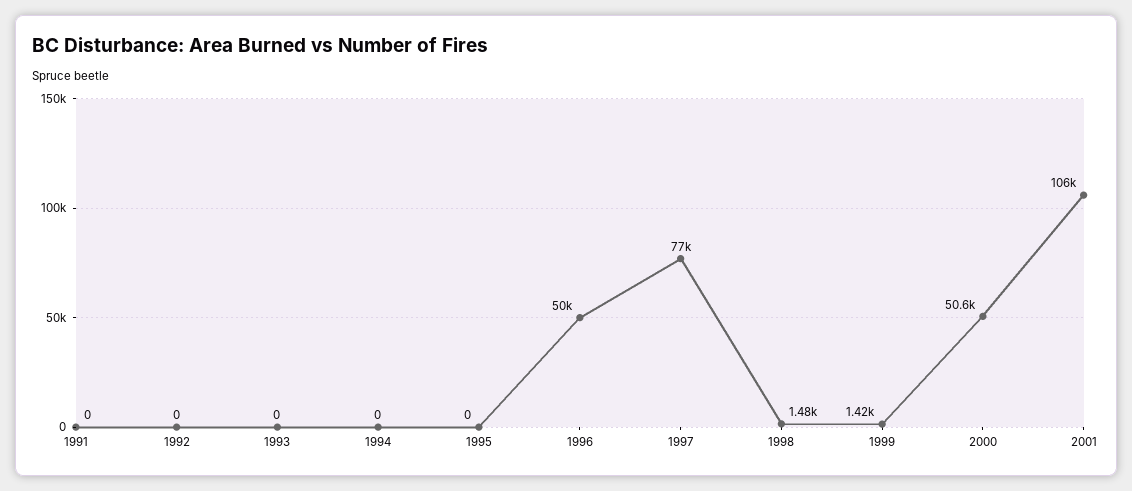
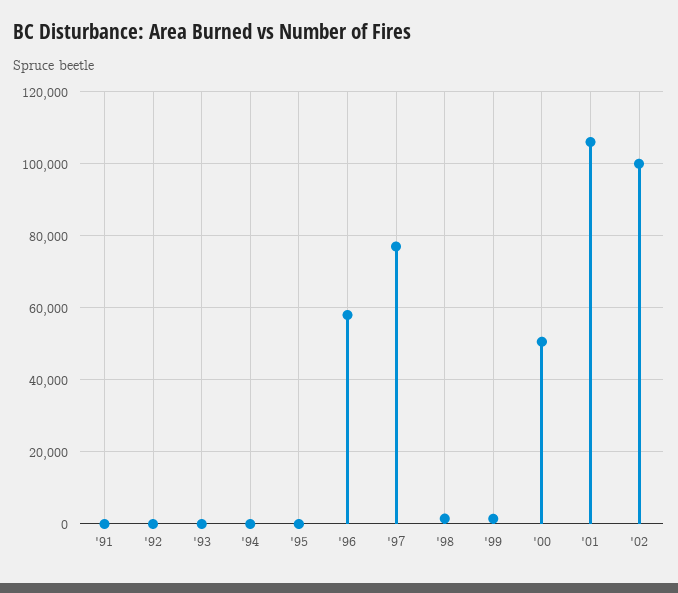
1996: 50000 -> 58000
'02: none -> 100000

